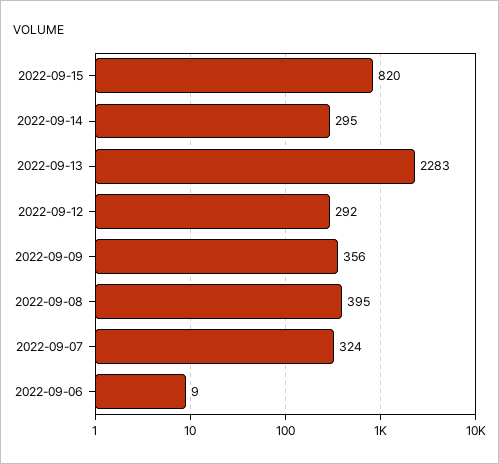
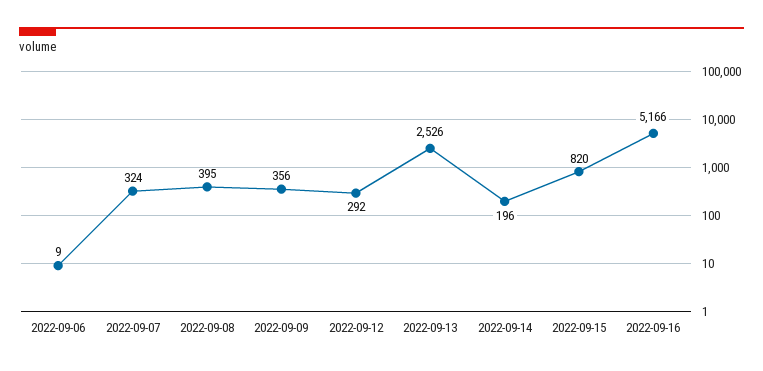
2022-09-14: 295 -> 196
2022-09-13: 2283 -> 2526
2022-09-16: none -> 5166

